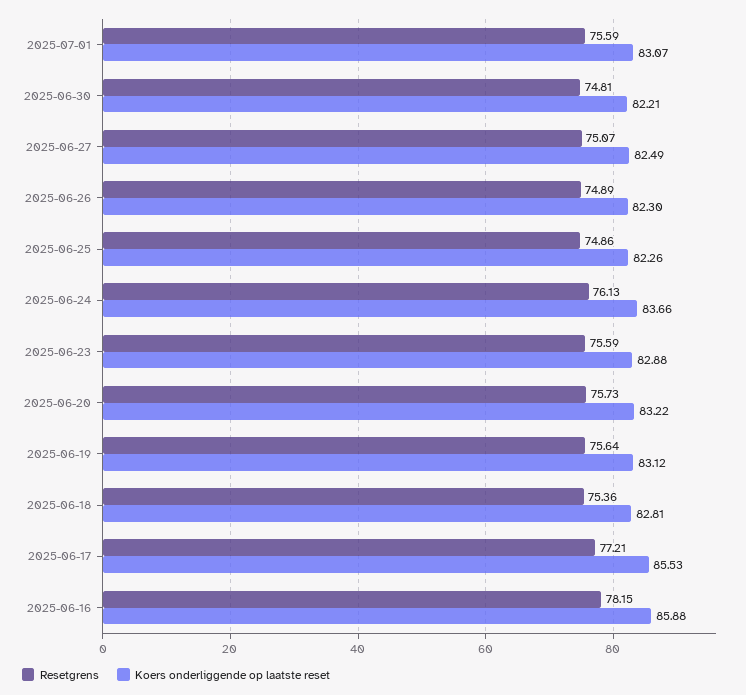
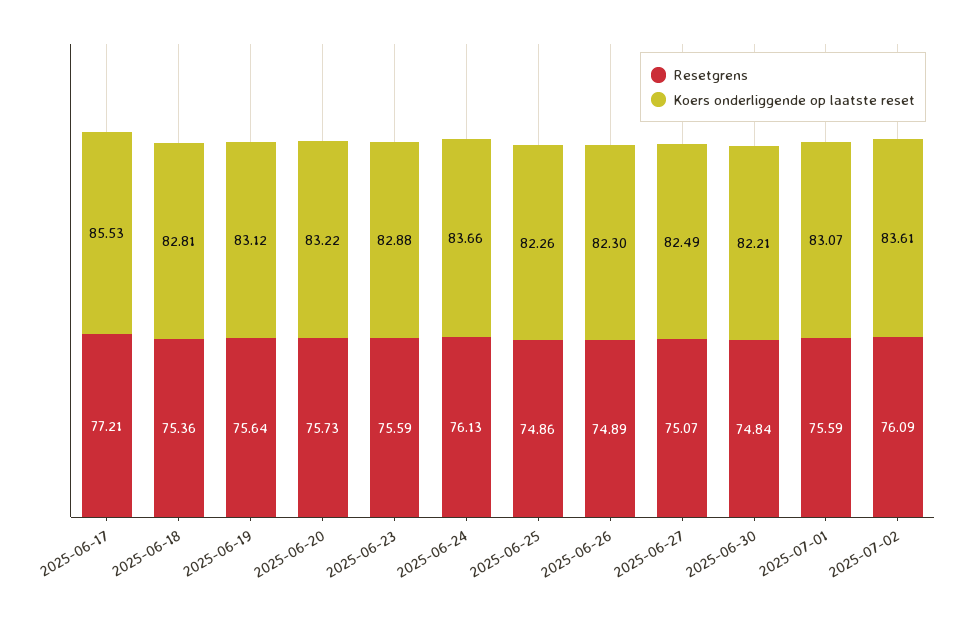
Resetgrens, 2025-06-30: 74.81 -> 74.84
Resetgrens, 2025-06-16: 78.15 -> none
Koers onderliggende op laatste reset, 2025-06-16: 85.88 -> none
Resetgrens, 2025-07-02: none -> 76.09
Koers onderliggende op laatste reset, 2025-07-02: none -> 83.61

